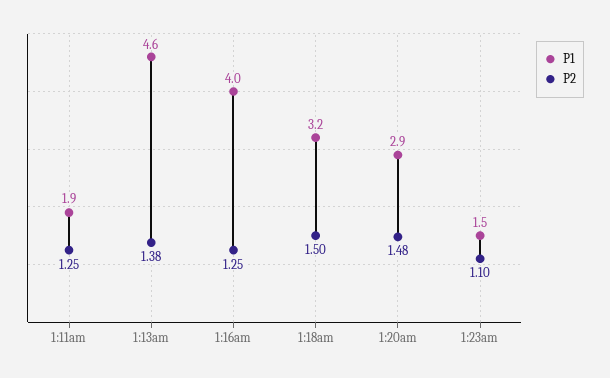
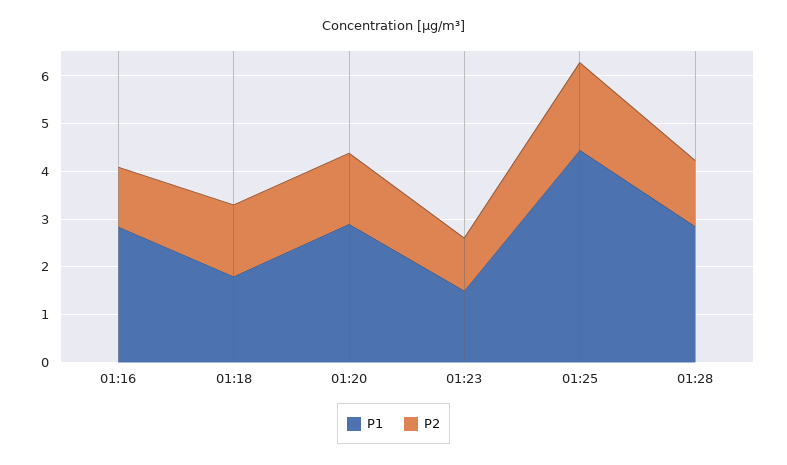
P1, 1:11am: 1.9 -> none
P2, 1:11am: 1.25 -> none
P1, 1:13am: 4.6 -> none
P2, 1:13am: 1.38 -> none
P1, 1:16am: 4 -> 2.8
P1, 1:18am: 3.2 -> 1.8
P1, 01:25: none -> 4.4
P2, 01:25: none -> 1.8
P1, 01:28: none -> 2.8
P2, 01:28: none -> 1.4

